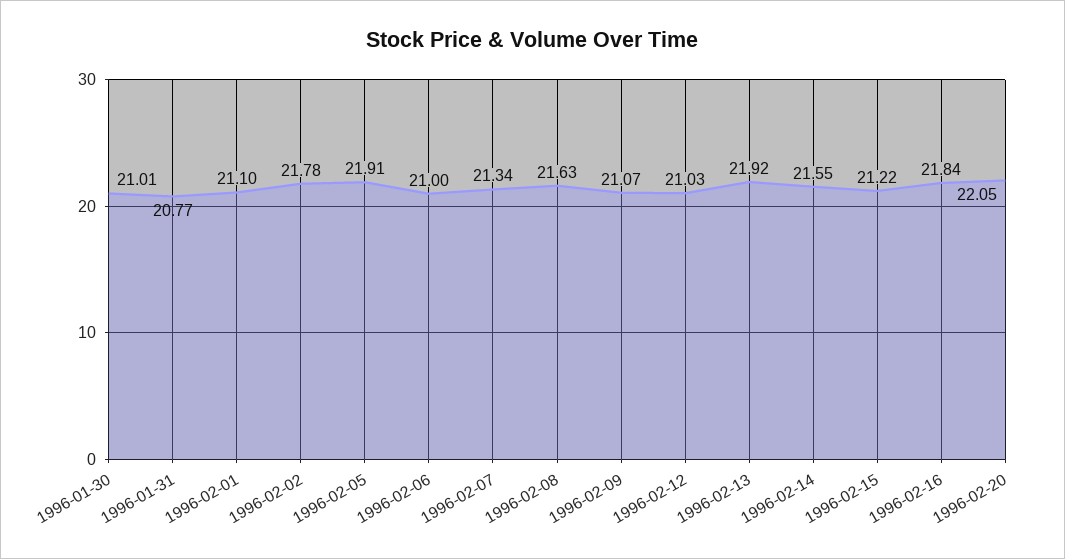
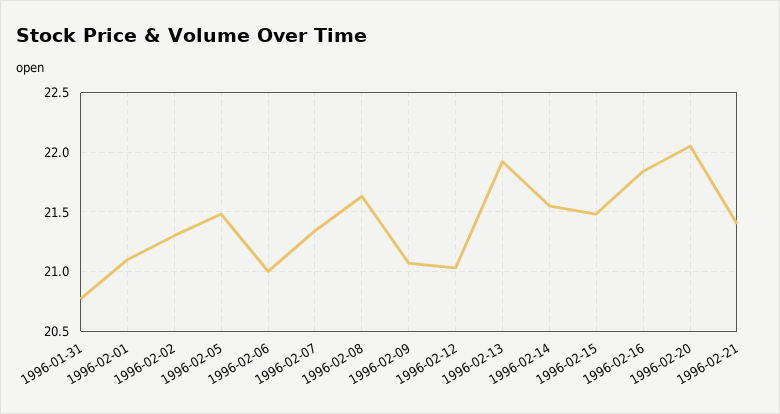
1996-01-30: 21.01 -> none
1996-02-02: 21.78 -> 21.3
1996-02-05: 21.91 -> 21.5
1996-02-15: 21.22 -> 21.5
1996-02-21: none -> 21.4

